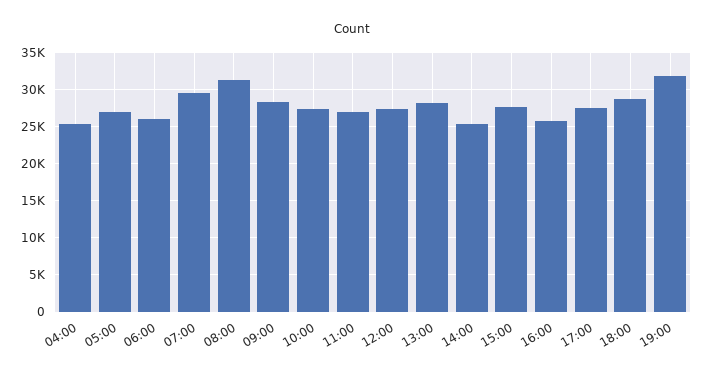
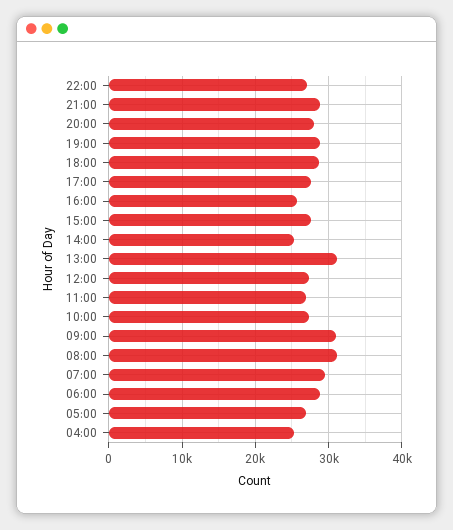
06:00: 26000 -> 29000
09:00: 28000 -> 31000
13:00: 28000 -> 31000
19:00: 32000 -> 29000
22:00: none -> 27000
21:00: none -> 29000
20:00: none -> 28000

